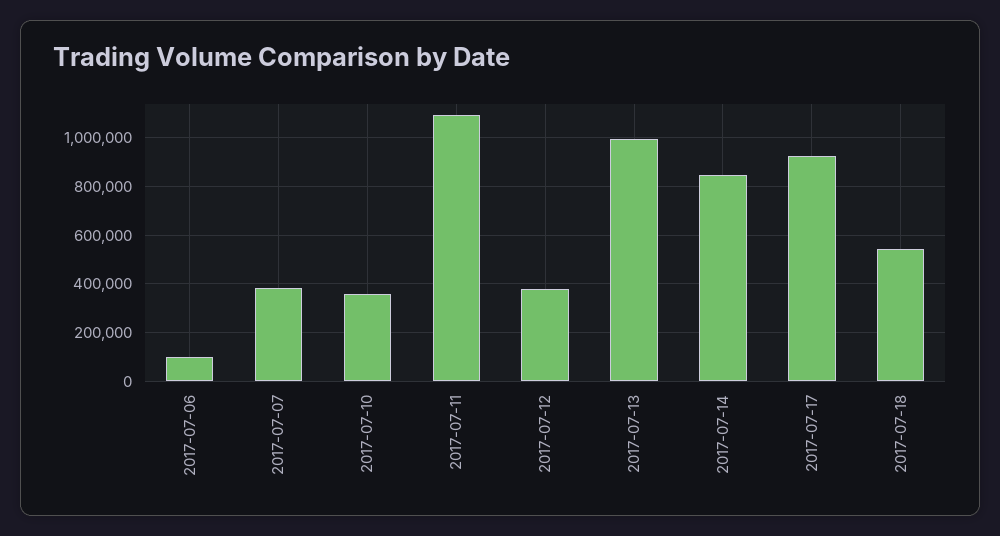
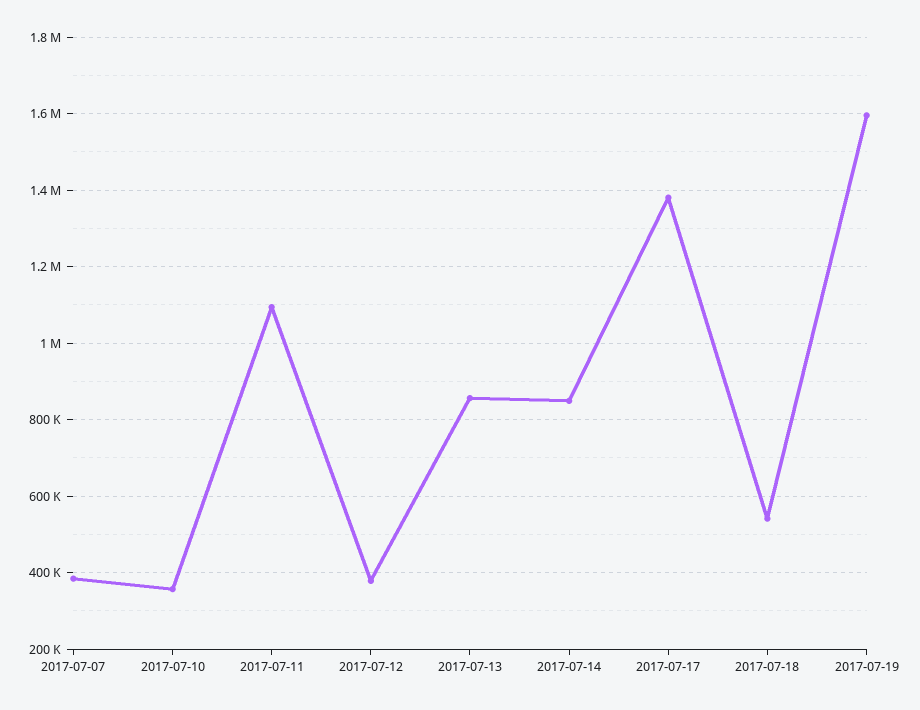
2017-07-06: 100000 -> none
2017-07-13: 1000000 -> 860000
2017-07-17: 925000 -> 1380000
2017-07-19: none -> 1600000

